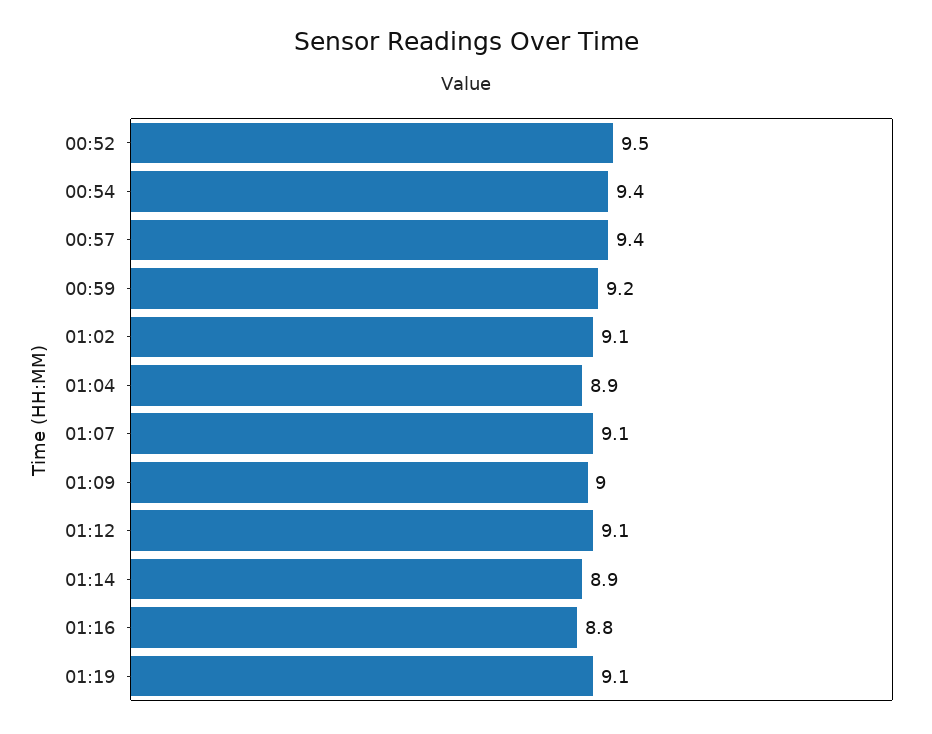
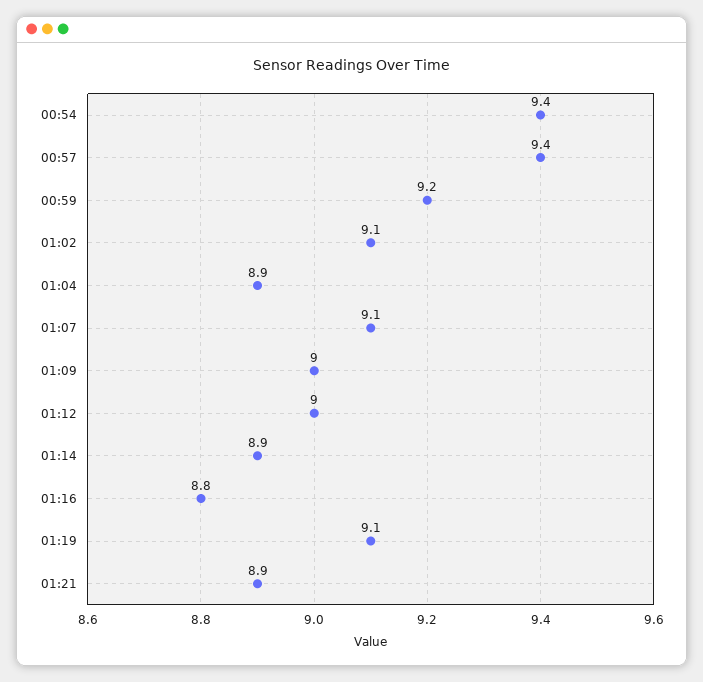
00:52: 9.5 -> none
01:12: 9.1 -> 9
01:21: none -> 8.9

